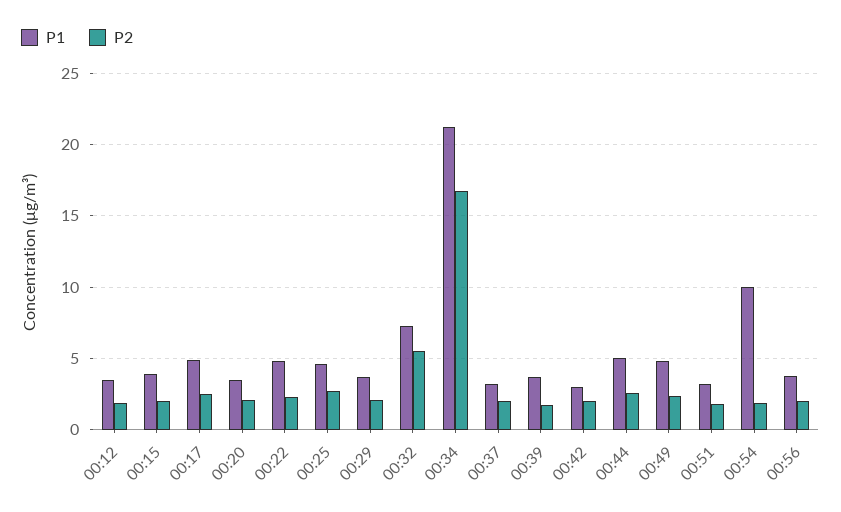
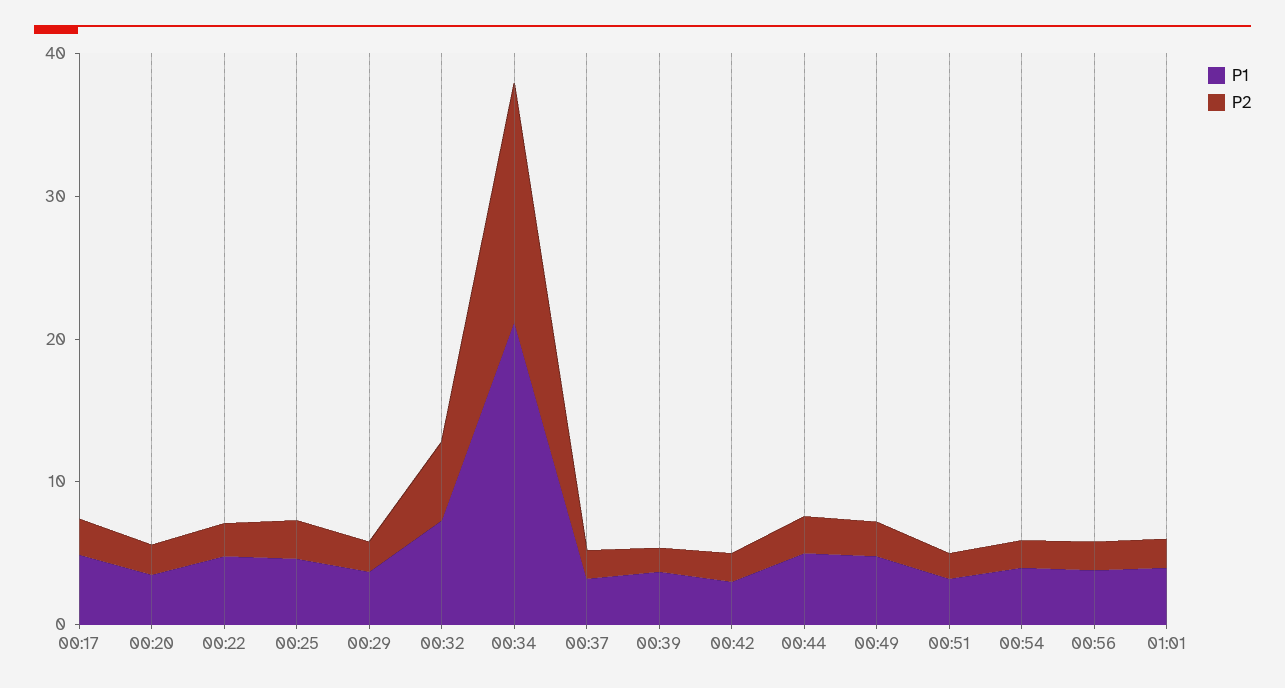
P1, 00:12: 3.5 -> none
P2, 00:12: 2 -> none
P1, 00:15: 4 -> none
P2, 00:15: 2 -> none
P1, 00:54: 10 -> 4
P1, 01:01: none -> 4
P2, 01:01: none -> 2

